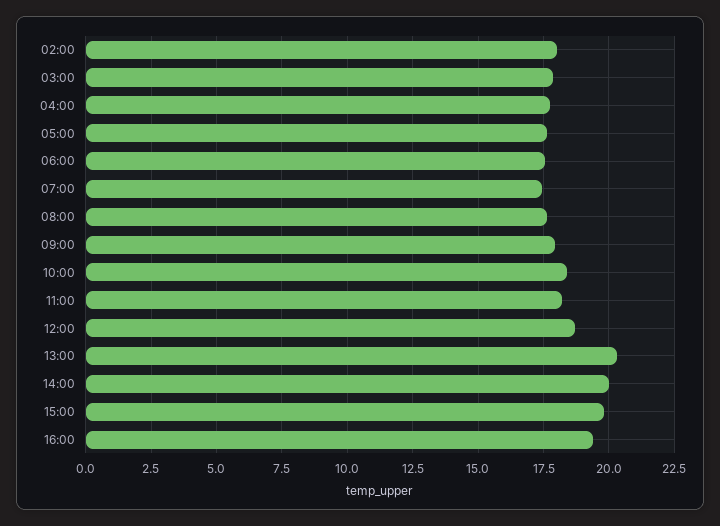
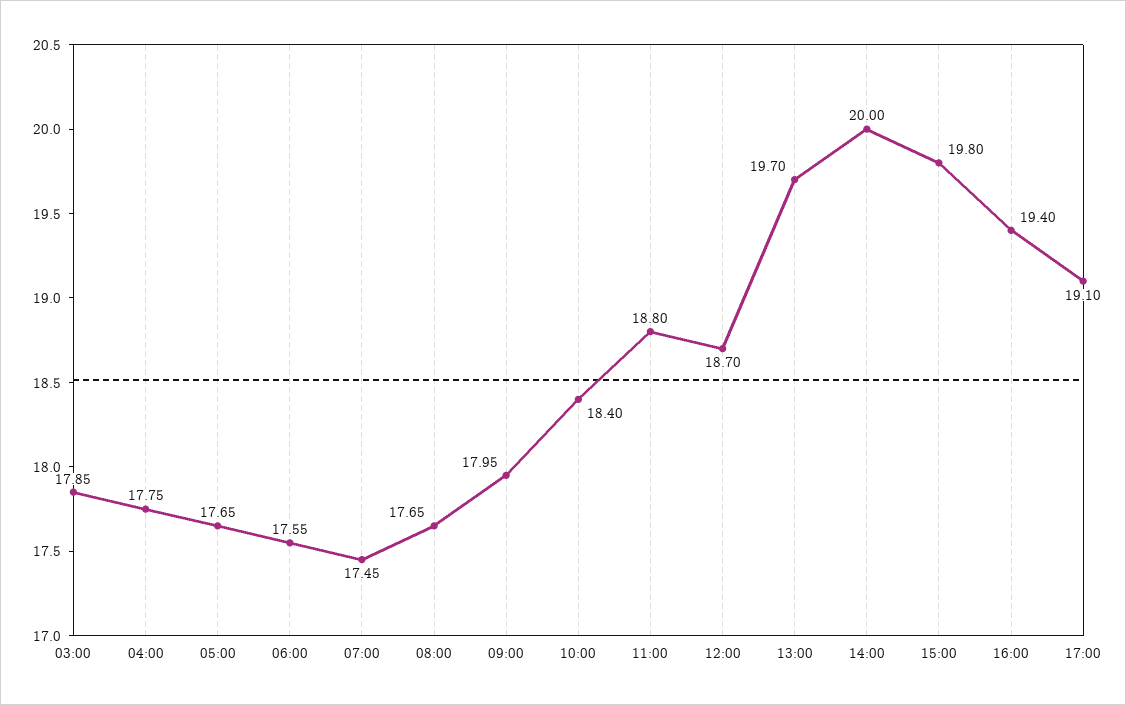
02:00: 18 -> none
11:00: 18.25 -> 18.8
13:00: 20.25 -> 19.7
17:00: none -> 19.1

